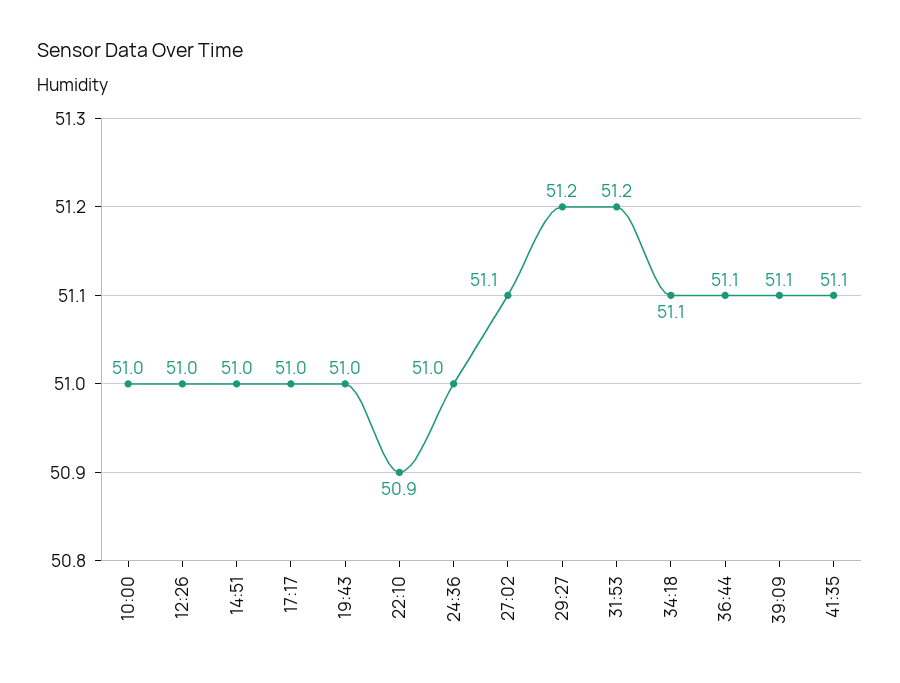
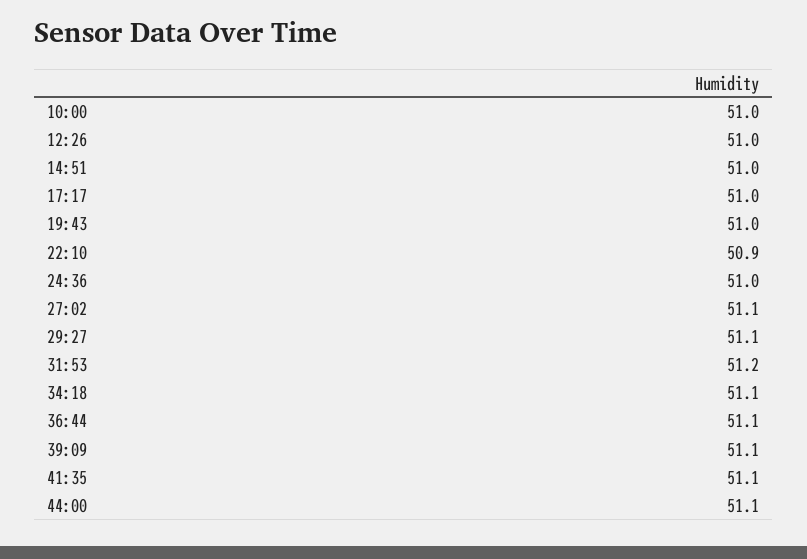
29:27: 51.2 -> 51.1
44:00: none -> 51.1

